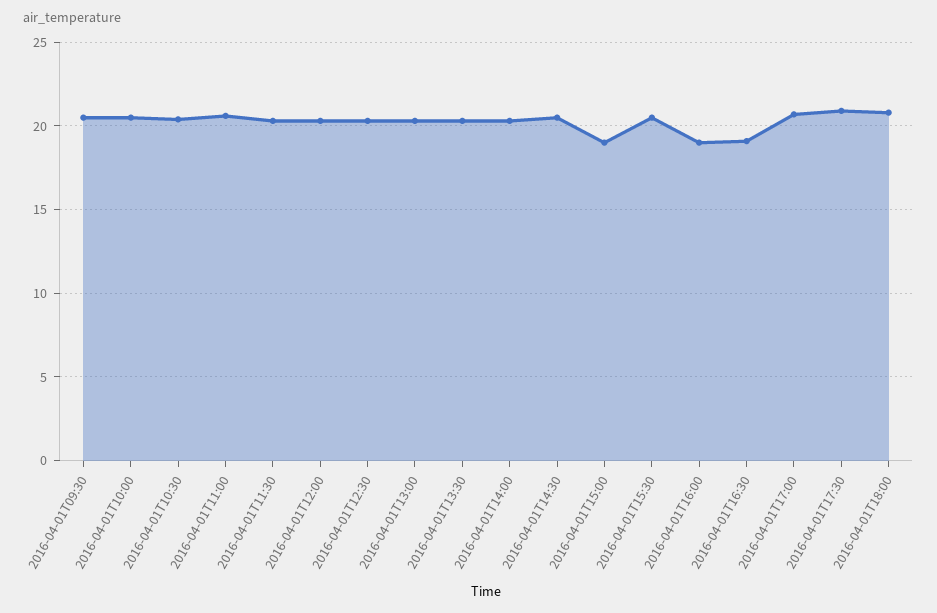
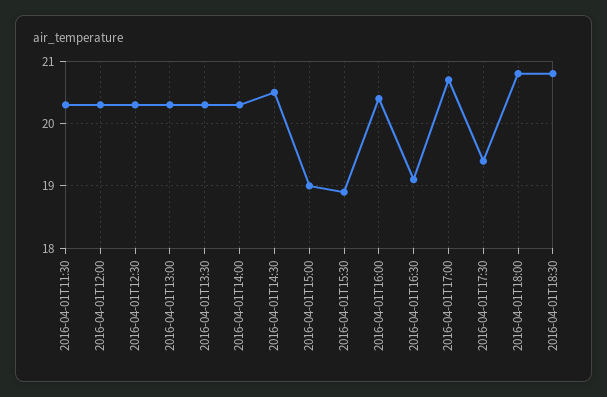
2016-04-01T09:30: 20.5 -> none
2016-04-01T10:00: 20.5 -> none
2016-04-01T10:30: 20.5 -> none
2016-04-01T11:00: 20.5 -> none
2016-04-01T15:30: 20.5 -> 18.9
2016-04-01T16:00: 19 -> 20.4
2016-04-01T17:30: 21 -> 19.4
2016-04-01T18:30: none -> 20.8

